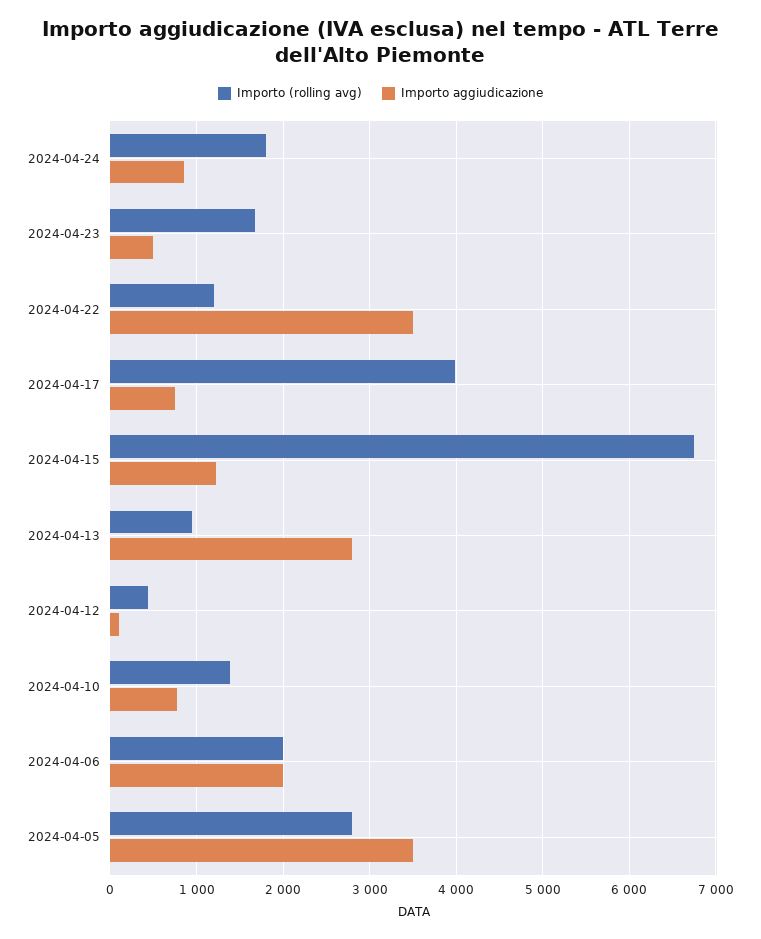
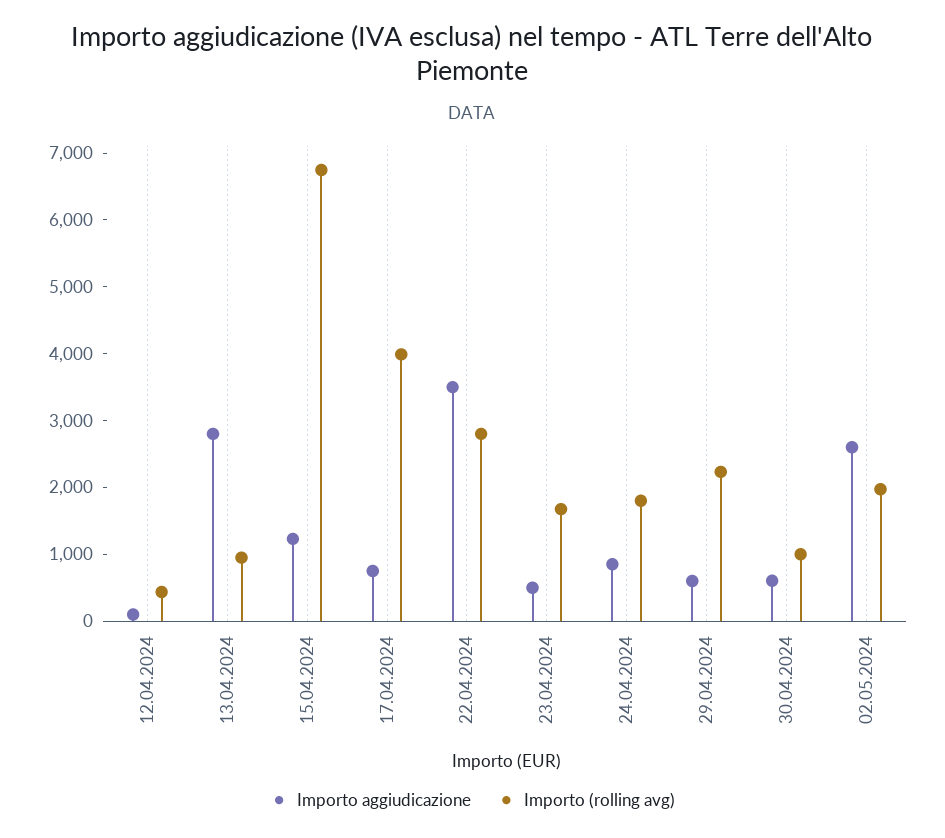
Importo (rolling avg), 2024-04-22: 1200 -> 2800
Importo (rolling avg), 2024-04-10: 1400 -> none
Importo aggiudicazione, 2024-04-10: 800 -> none
Importo (rolling avg), 2024-04-06: 2000 -> none
Importo aggiudicazione, 2024-04-06: 2000 -> none
Importo (rolling avg), 2024-04-05: 2800 -> none
Importo aggiudicazione, 2024-04-05: 3500 -> none
Importo aggiudicazione, 29.04.2024: none -> 600
Importo (rolling avg), 29.04.2024: none -> 2200
Importo aggiudicazione, 30.04.2024: none -> 600
Importo (rolling avg), 30.04.2024: none -> 1000
Importo aggiudicazione, 02.05.2024: none -> 2600
Importo (rolling avg), 02.05.2024: none -> 2000

